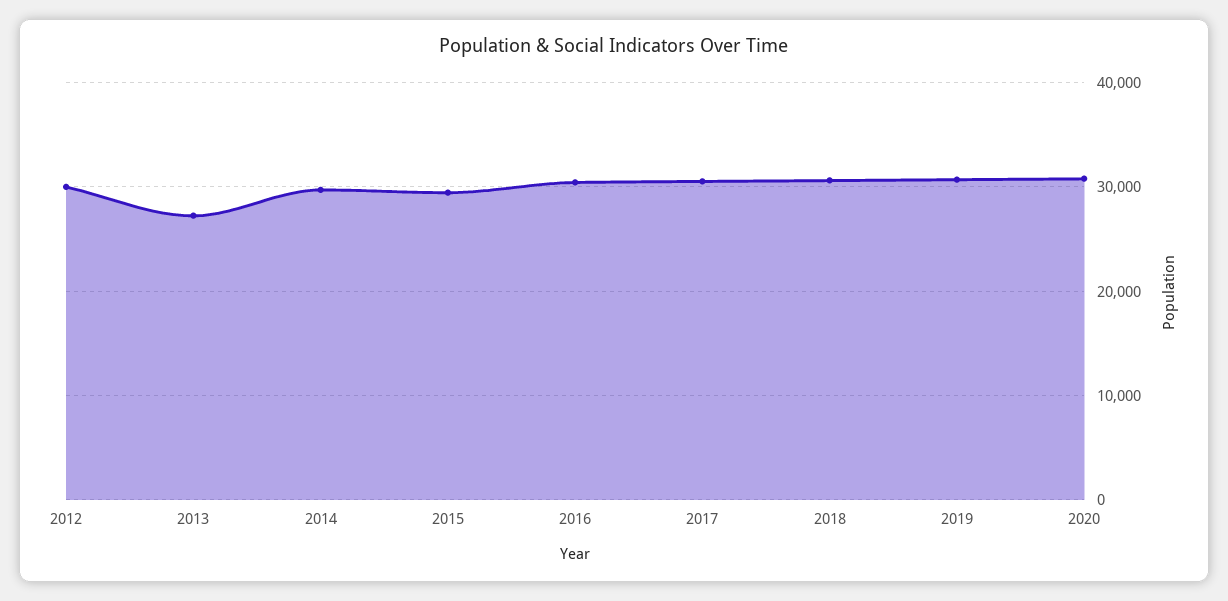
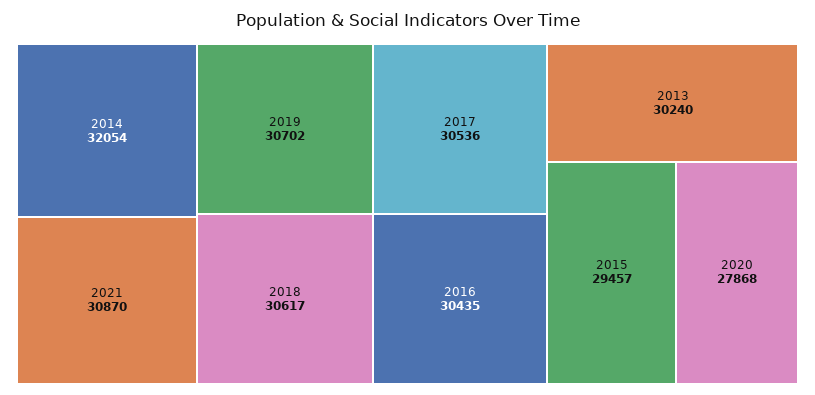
2012: 30000 -> none
2013: 27000 -> 30240
2014: 30000 -> 32054
2020: 31000 -> 27868
2021: none -> 30870

